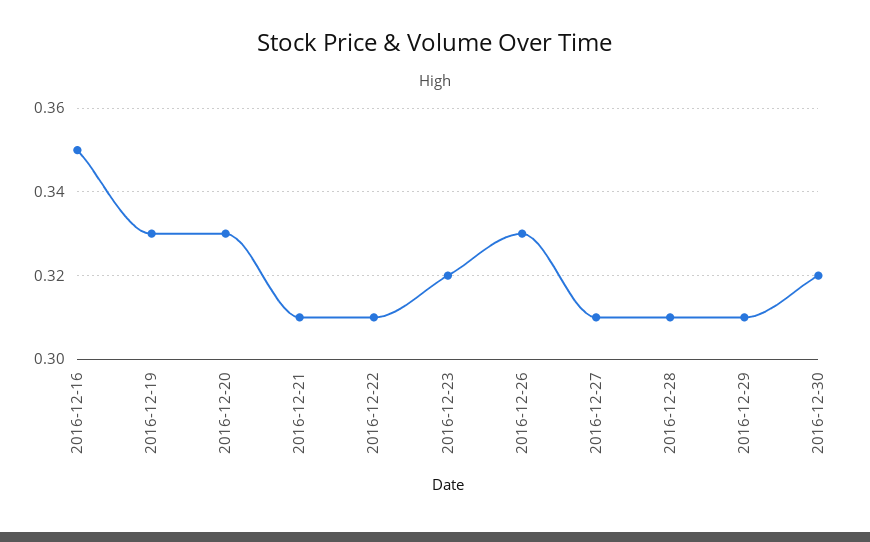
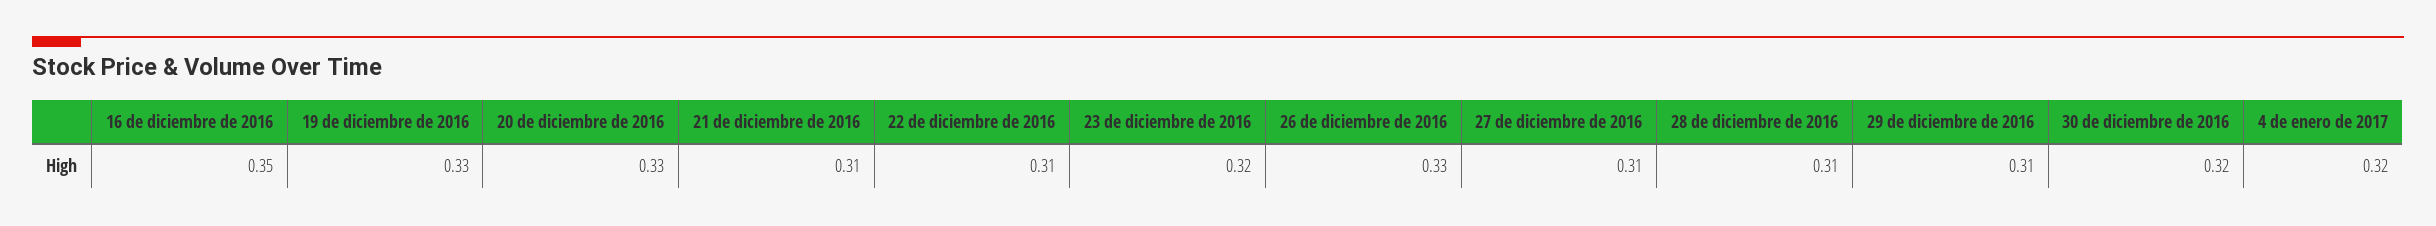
4 de enero de 2017: none -> 0.32

